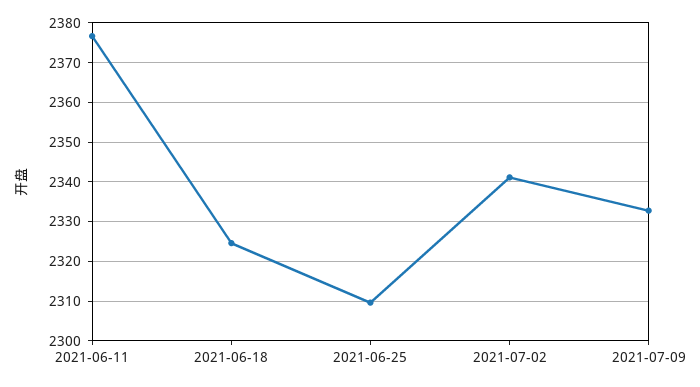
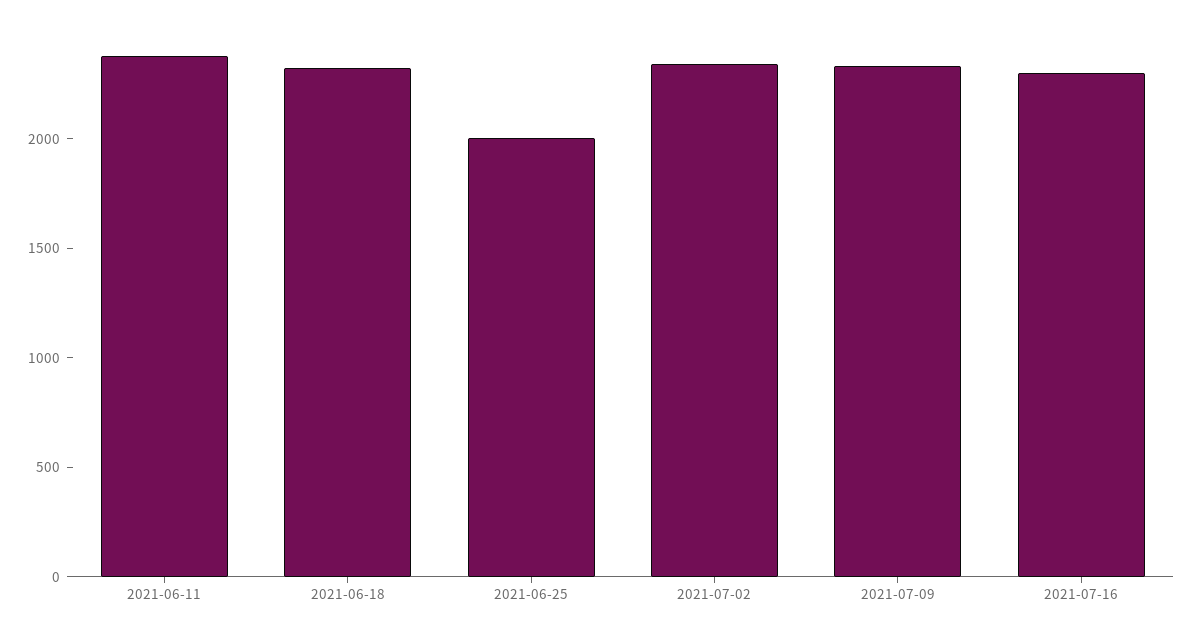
2021-06-25: 2310 -> 2000
2021-07-16: none -> 2300

